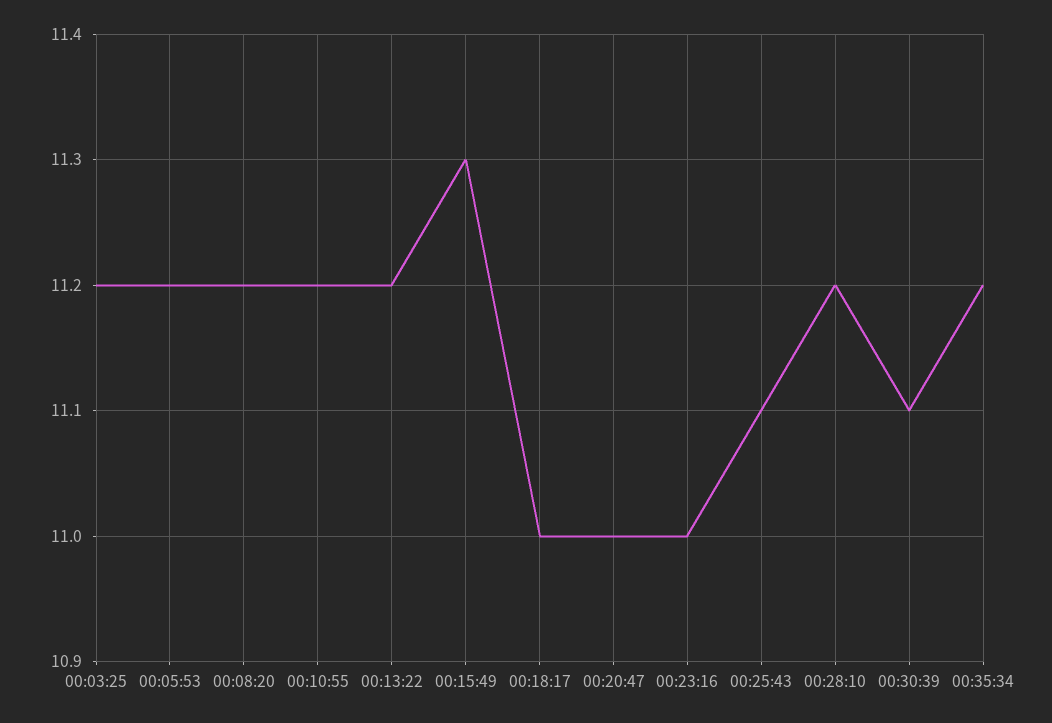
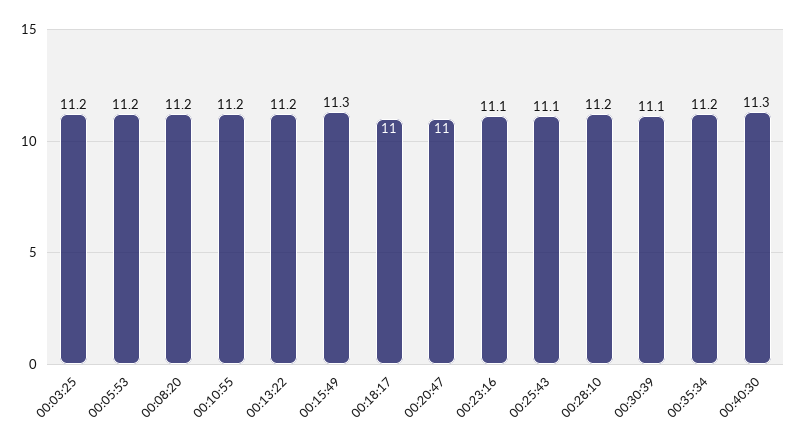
00:23:16: 11 -> 11.1
00:40:30: none -> 11.3

